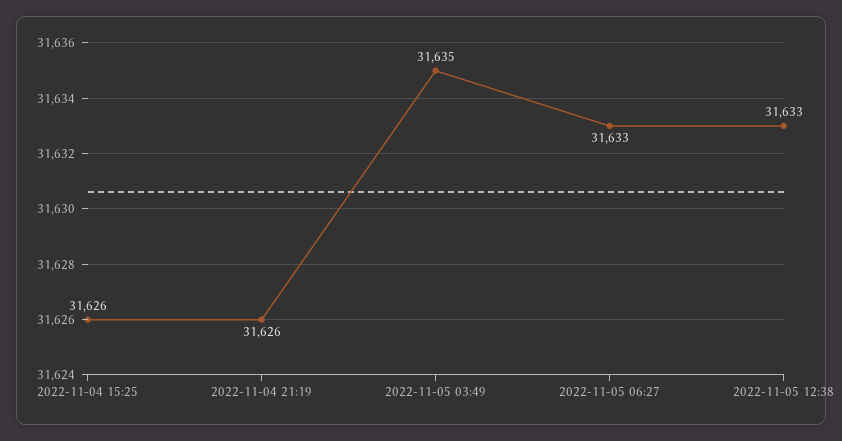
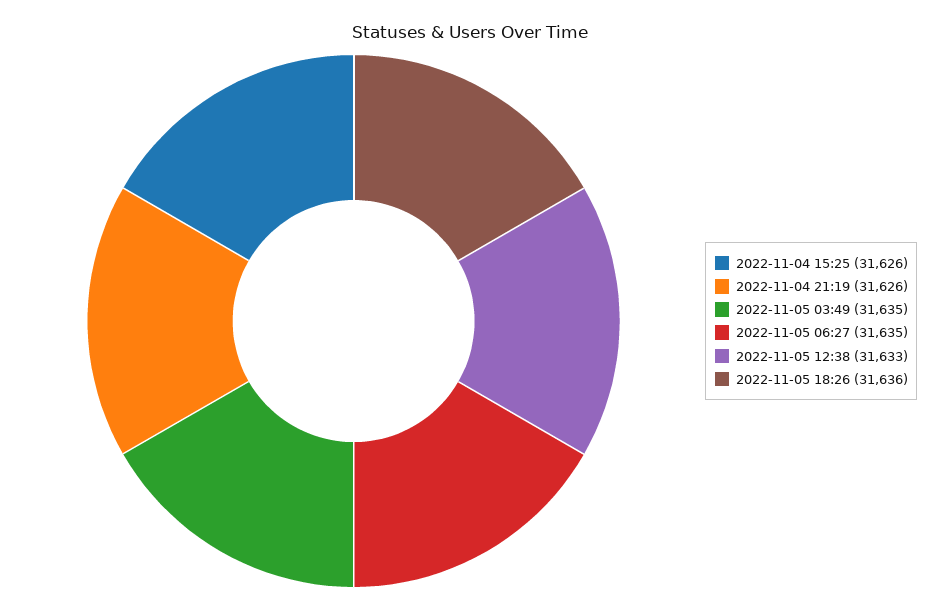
2022-11-05 06:27: 31633 -> 31635
2022-11-05 18:26: none -> 31636

